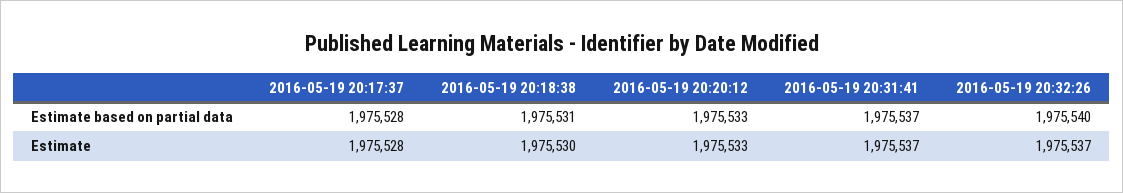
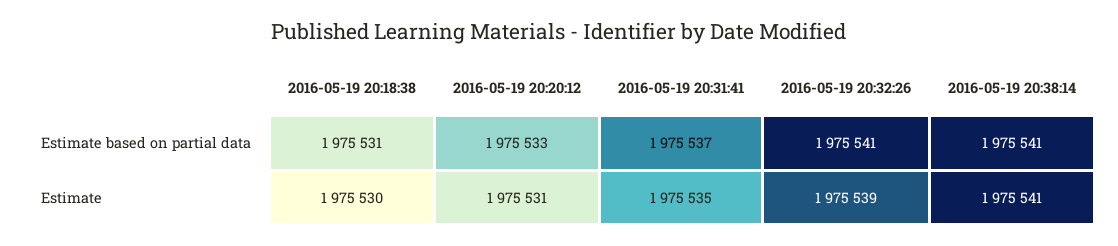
2016-05-19 20:17:37, Estimate based on partial data: 1975528 -> none
2016-05-19 20:32:26, Estimate based on partial data: 1975540 -> 1975541
2016-05-19 20:17:37, Estimate: 1975528 -> none
2016-05-19 20:20:12, Estimate: 1975533 -> 1975531
2016-05-19 20:31:41, Estimate: 1975537 -> 1975535
2016-05-19 20:32:26, Estimate: 1975537 -> 1975539
2016-05-19 20:38:14, Estimate based on partial data: none -> 1975541
2016-05-19 20:38:14, Estimate: none -> 1975541

